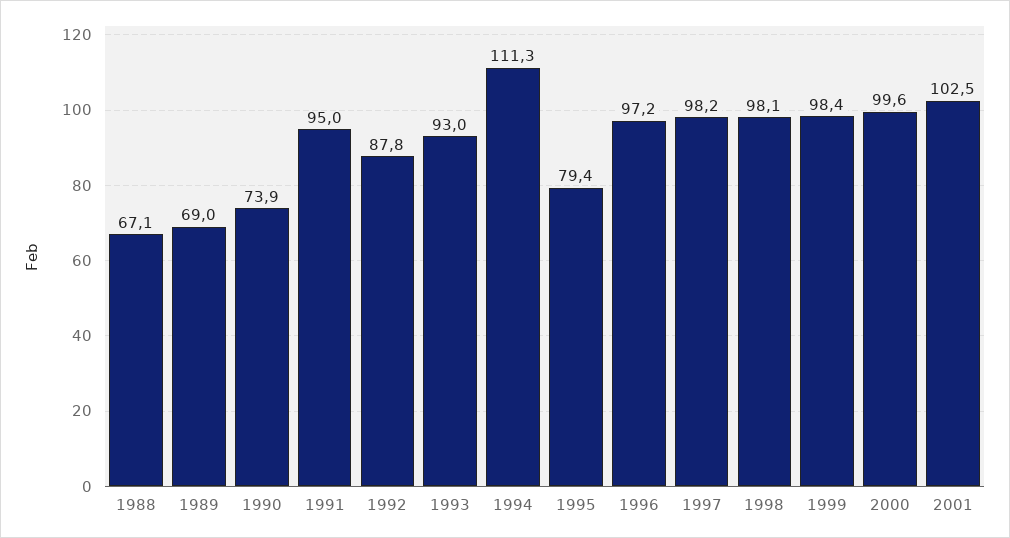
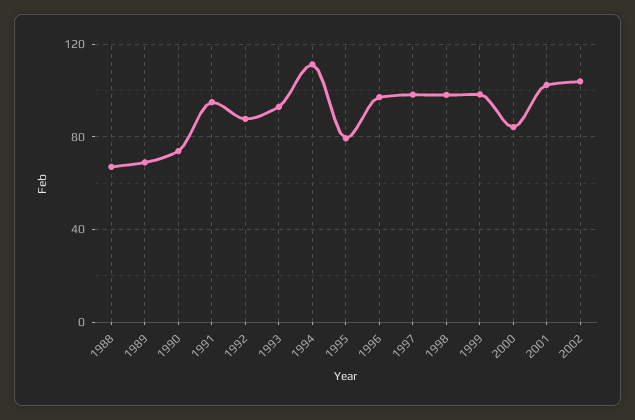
2000: 99.6 -> 85
2002: none -> 105

